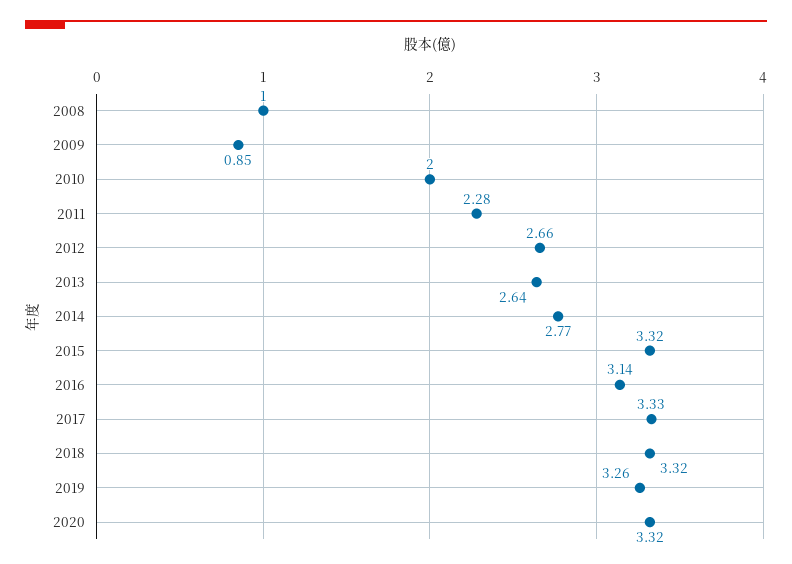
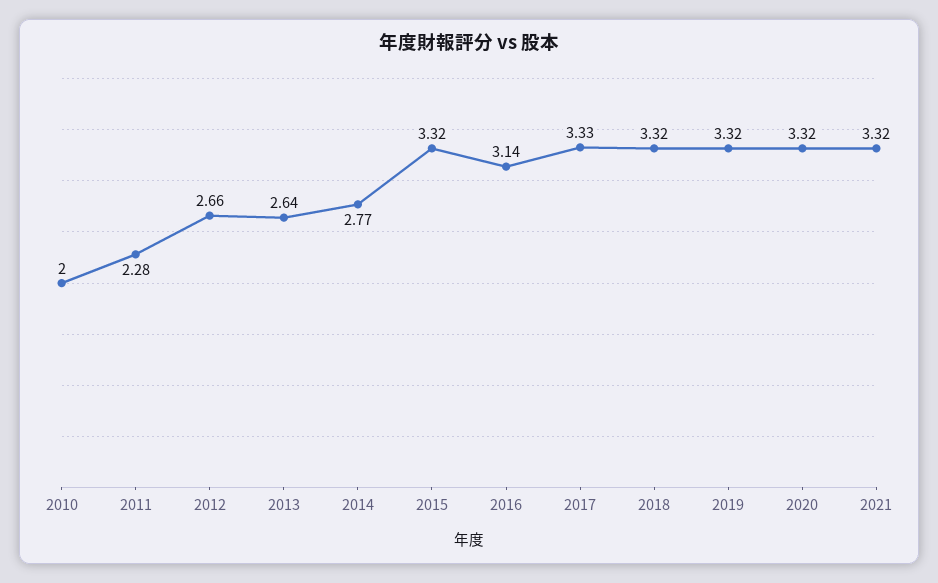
2008: 1 -> none
2009: 0.85 -> none
2019: 3.26 -> 3.32
2021: none -> 3.32

